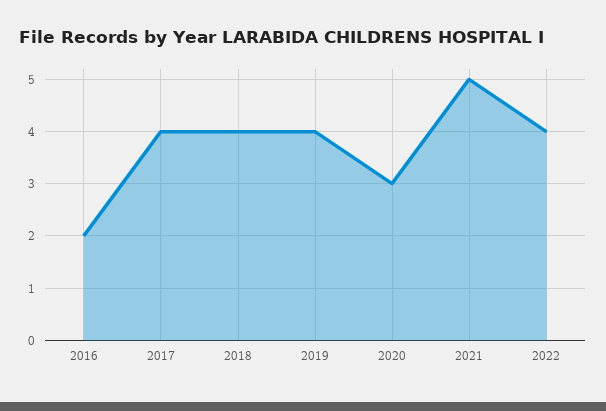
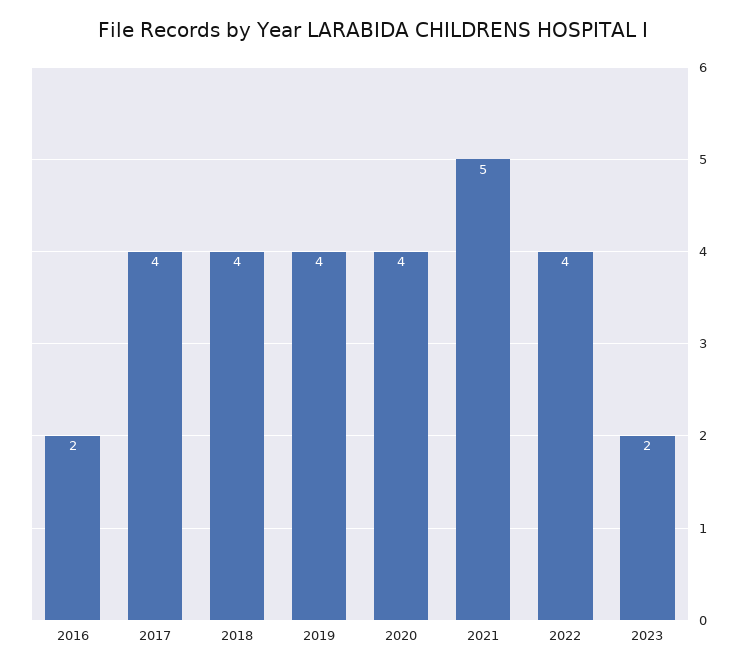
2020: 3 -> 4
2023: none -> 2

